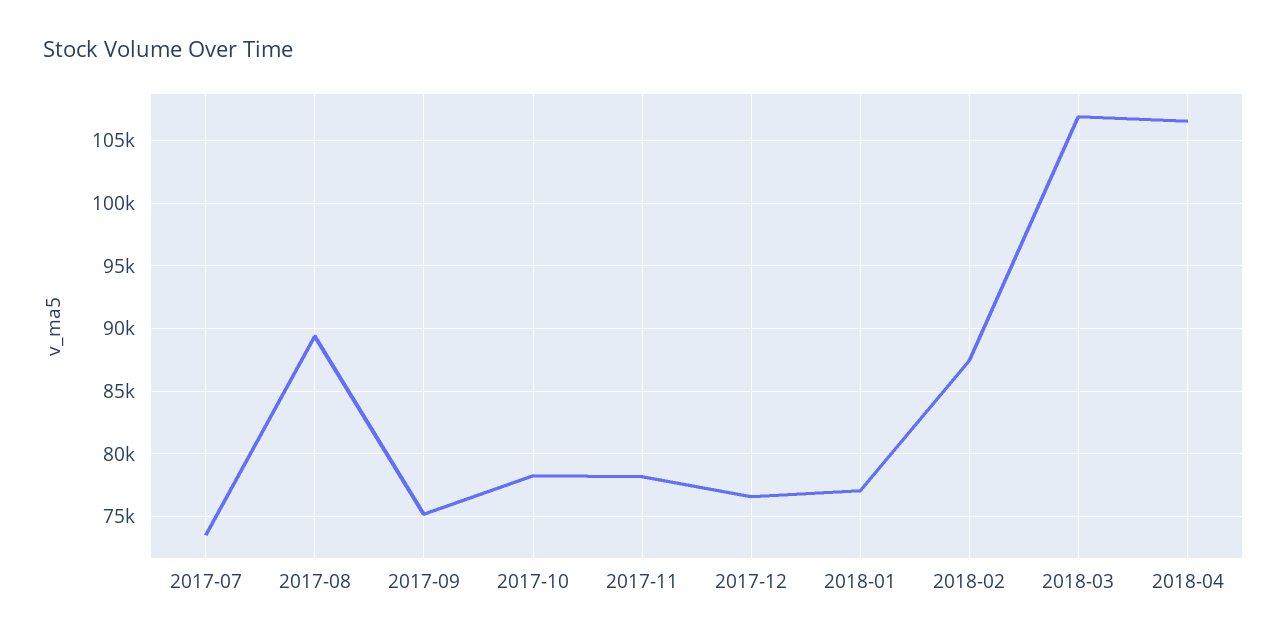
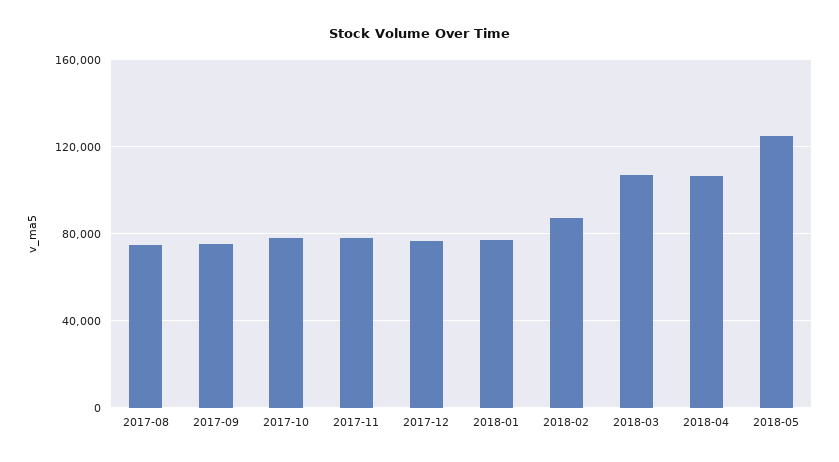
2017-07: 73500 -> none
2017-08: 89500 -> 75000
2018-05: none -> 125000

